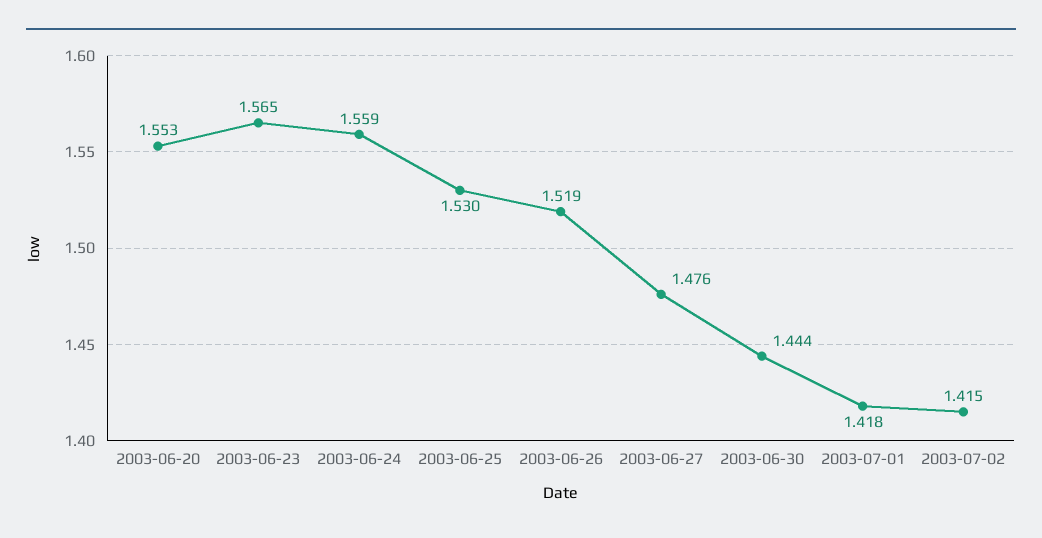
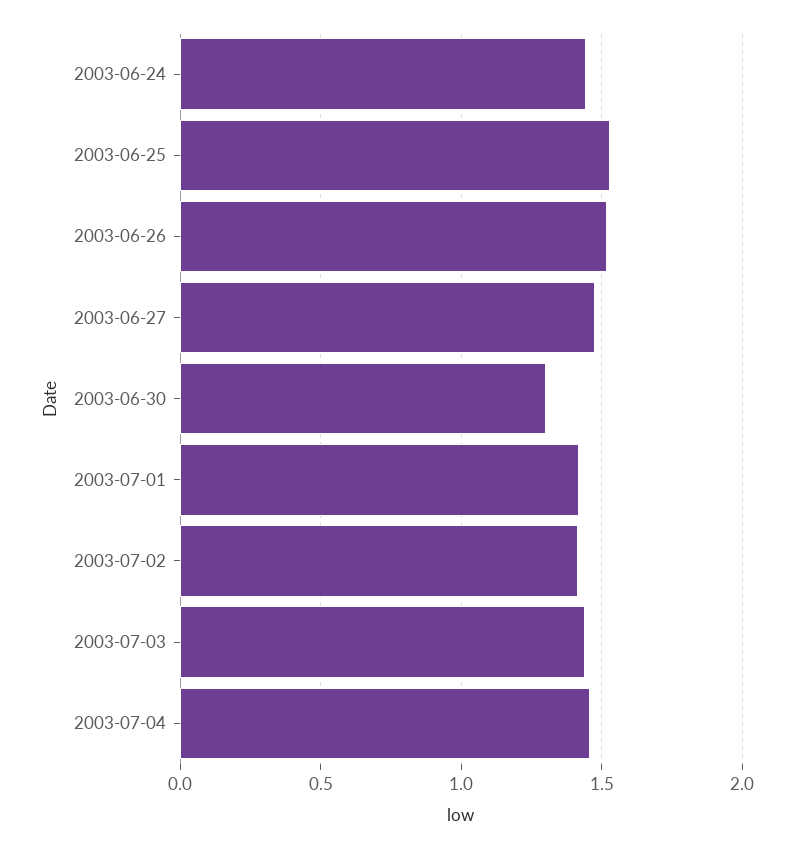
2003-06-20: 1.553 -> none
2003-06-23: 1.565 -> none
2003-06-24: 1.559 -> 1.45
2003-06-30: 1.444 -> 1.3
2003-07-03: none -> 1.45
2003-07-04: none -> 1.45

